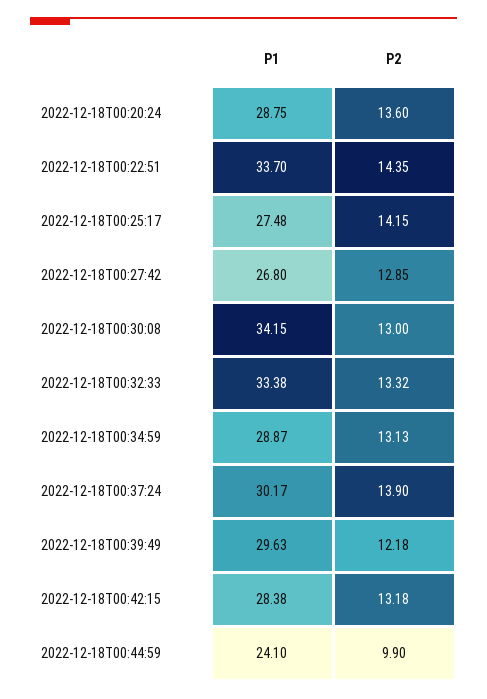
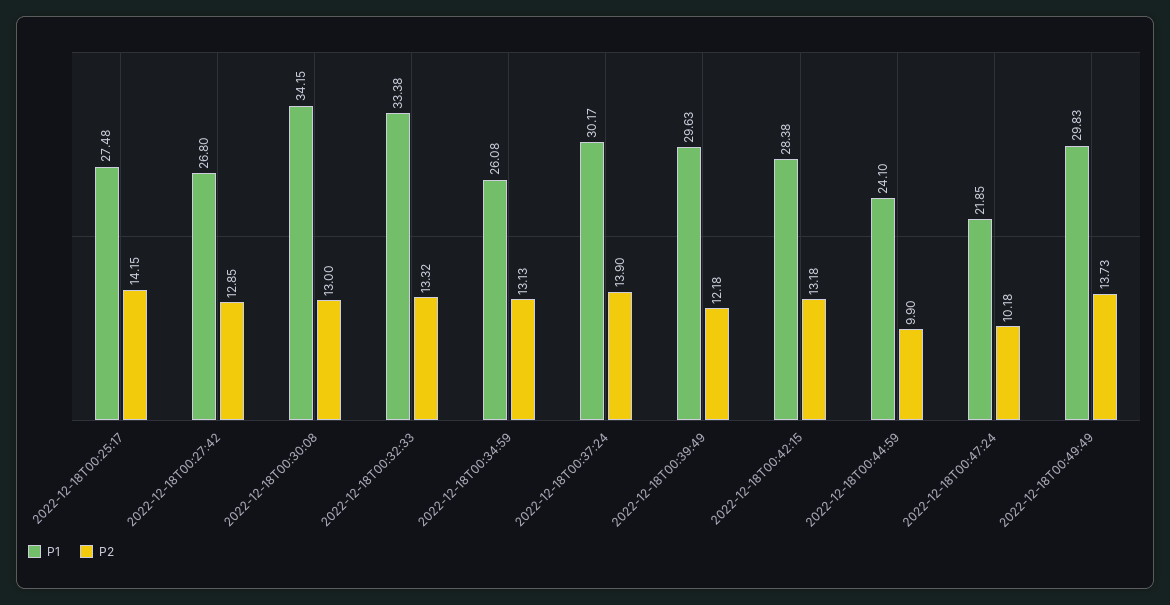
P1, 2022-12-18T00:20:24: 28.75 -> none
P2, 2022-12-18T00:20:24: 13.6 -> none
P1, 2022-12-18T00:22:51: 33.7 -> none
P2, 2022-12-18T00:22:51: 14.35 -> none
P1, 2022-12-18T00:34:59: 28.87 -> 26.08
P1, 2022-12-18T00:47:24: none -> 21.85
P2, 2022-12-18T00:47:24: none -> 10.18
P1, 2022-12-18T00:49:49: none -> 29.83
P2, 2022-12-18T00:49:49: none -> 13.73

